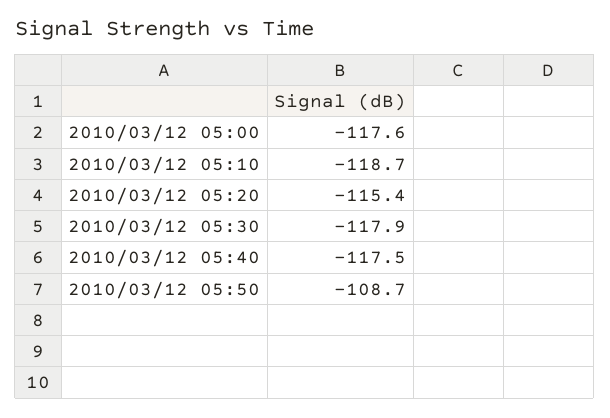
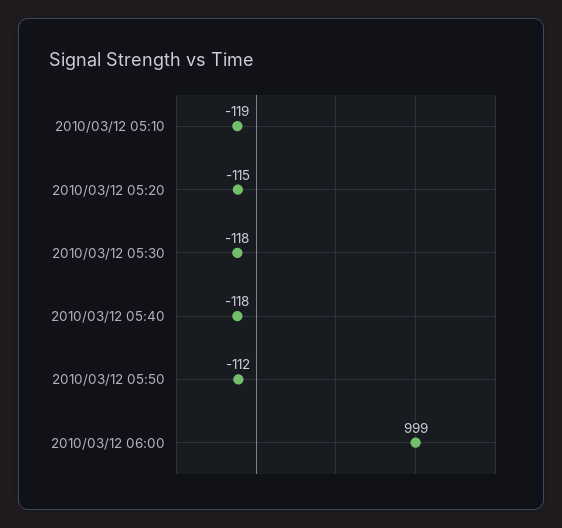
2010/03/12 05:00: -117.6 -> none
2010/03/12 05:50: -108.7 -> -112
2010/03/12 06:00: none -> 999

